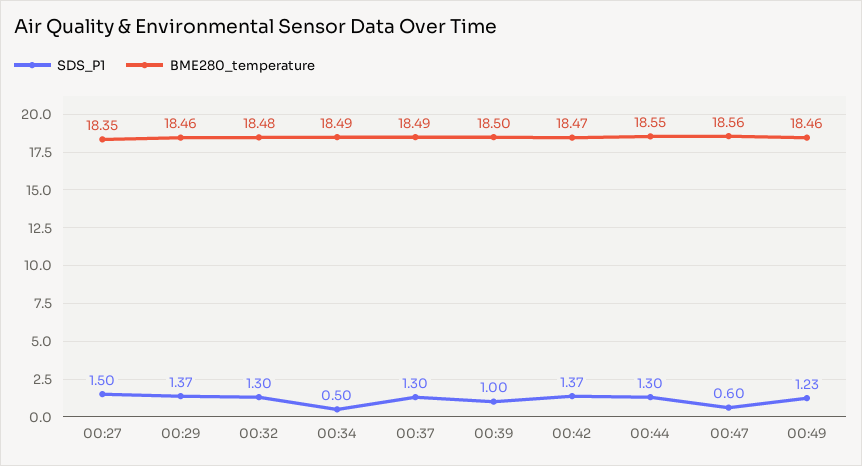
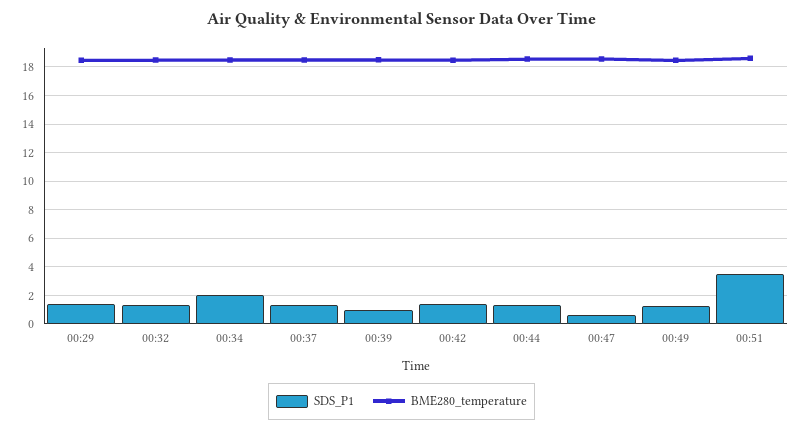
SDS_P1, 00:27: 1.5 -> none
BME280_temperature, 00:27: 18.35 -> none
SDS_P1, 00:34: 0.5 -> 2
SDS_P1, 00:51: none -> 3.5
BME280_temperature, 00:51: none -> 18.5

